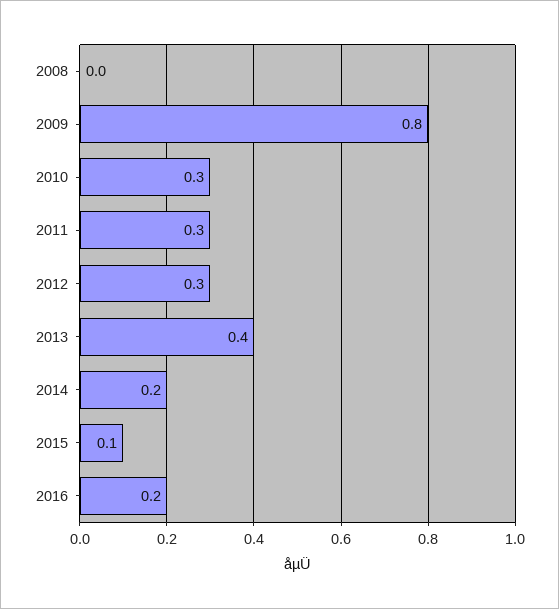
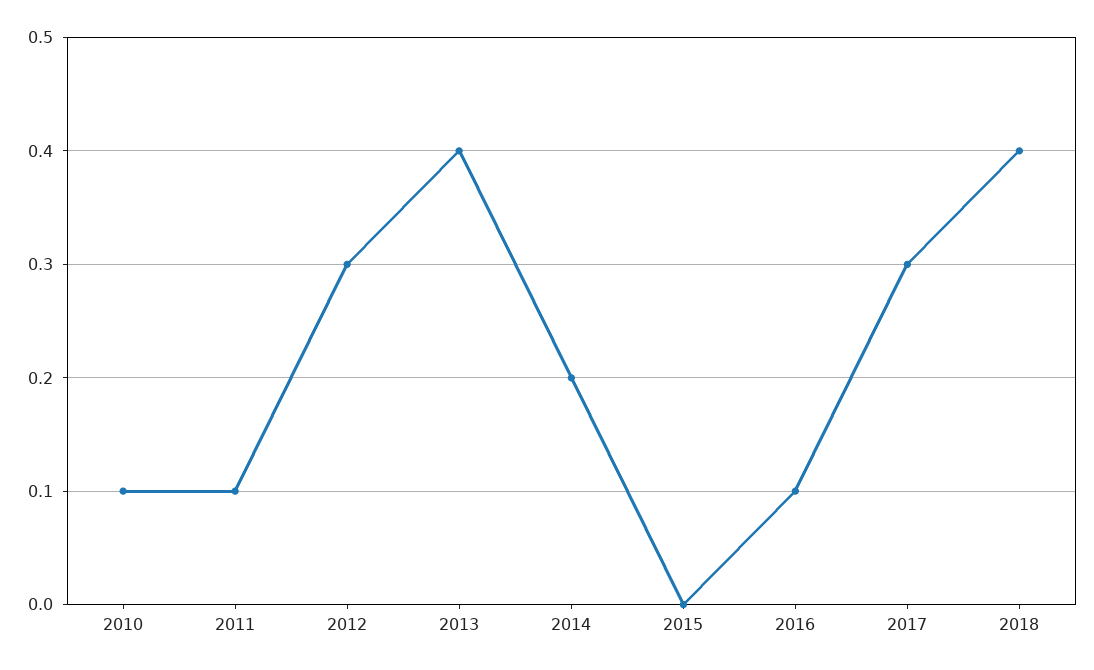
2008: 0 -> none
2009: 0.8 -> none
2010: 0.3 -> 0.1
2011: 0.3 -> 0.1
2015: 0.1 -> 0
2016: 0.2 -> 0.1
2017: none -> 0.3
2018: none -> 0.4

